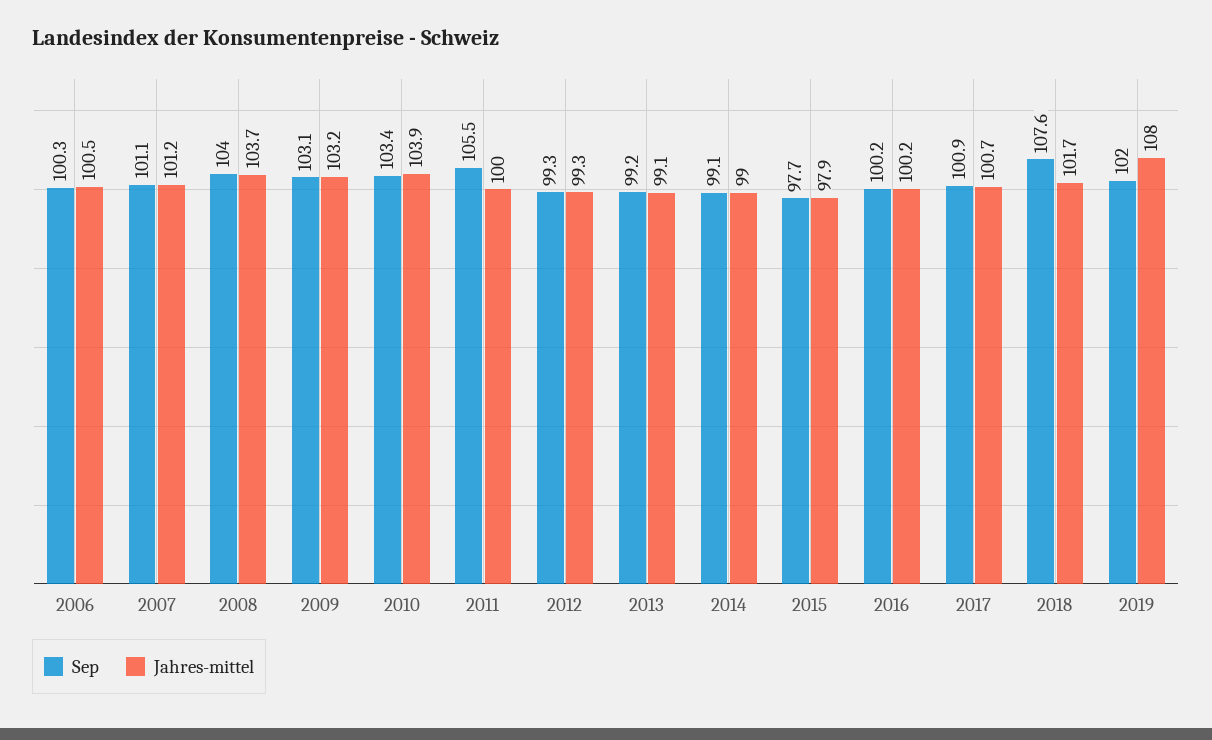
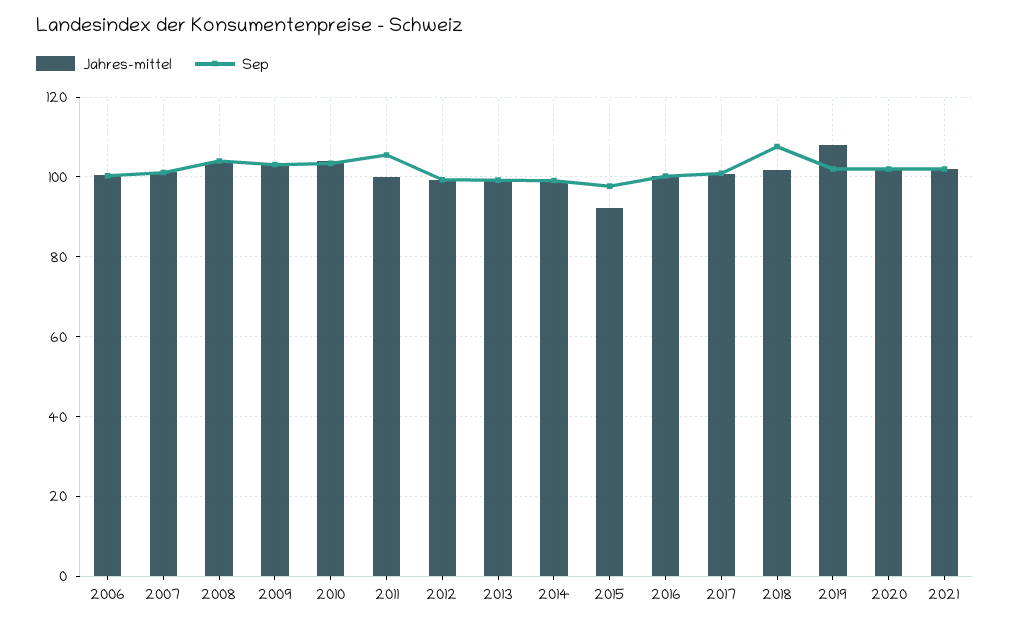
Jahres-mittel, 2015: 97.9 -> 92
Jahres-mittel, 2020: none -> 102
Sep, 2020: none -> 102
Jahres-mittel, 2021: none -> 102
Sep, 2021: none -> 102

